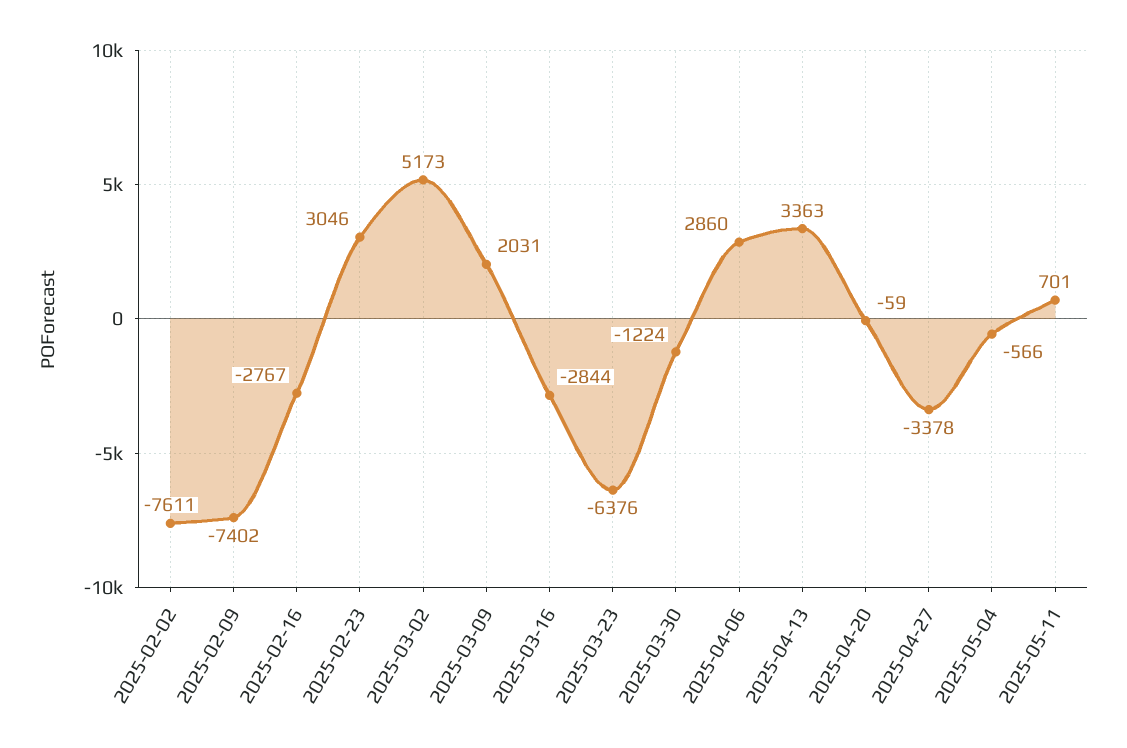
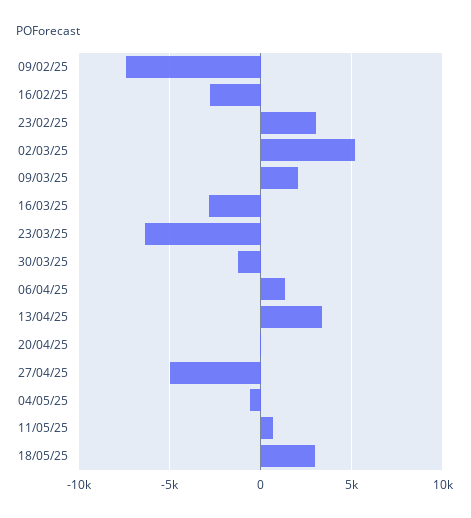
2025-02-02: -7611 -> none
2025-04-06: 2860 -> 1500
2025-04-27: -3378 -> -5000
18/05/25: none -> 3000

